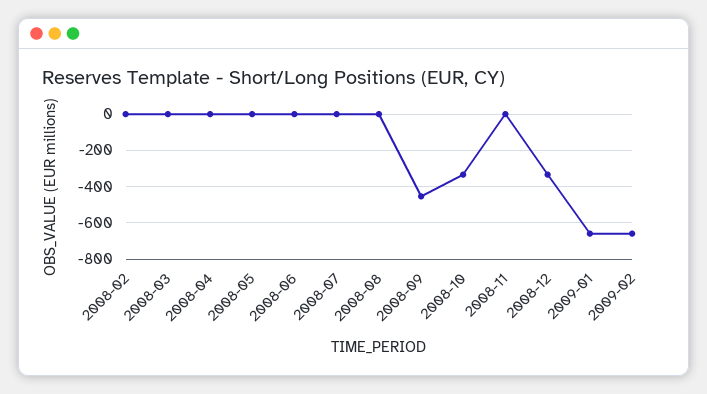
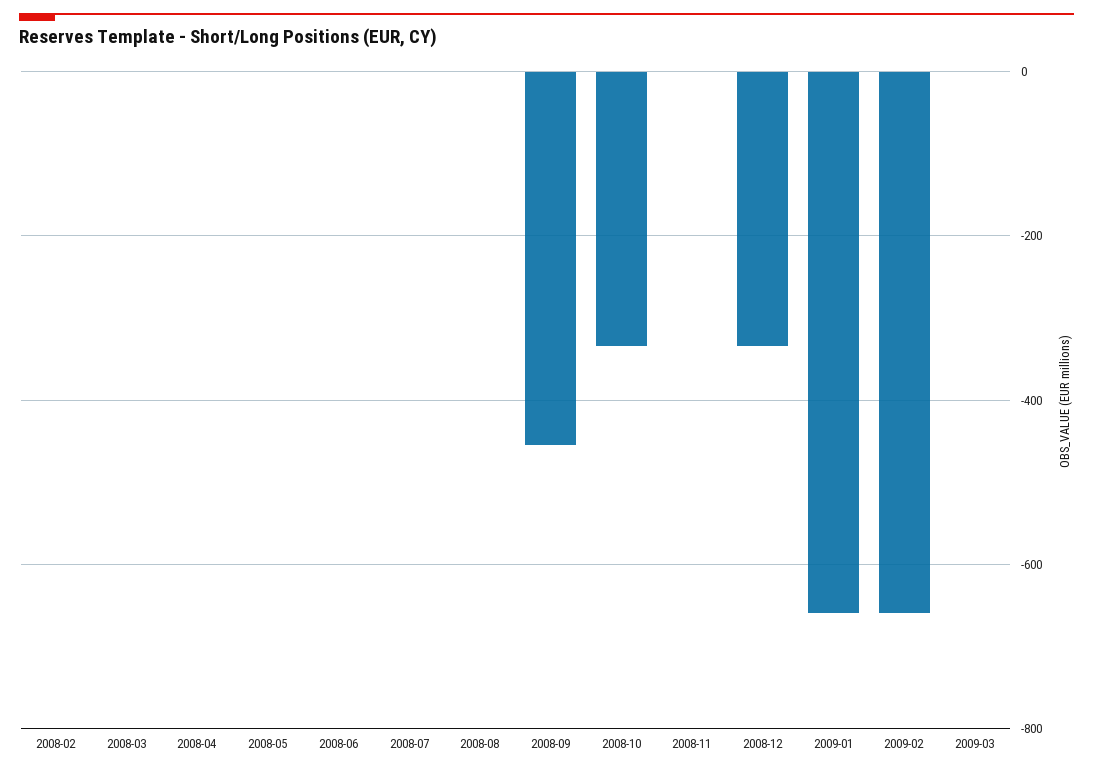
2009-03: none -> 0

